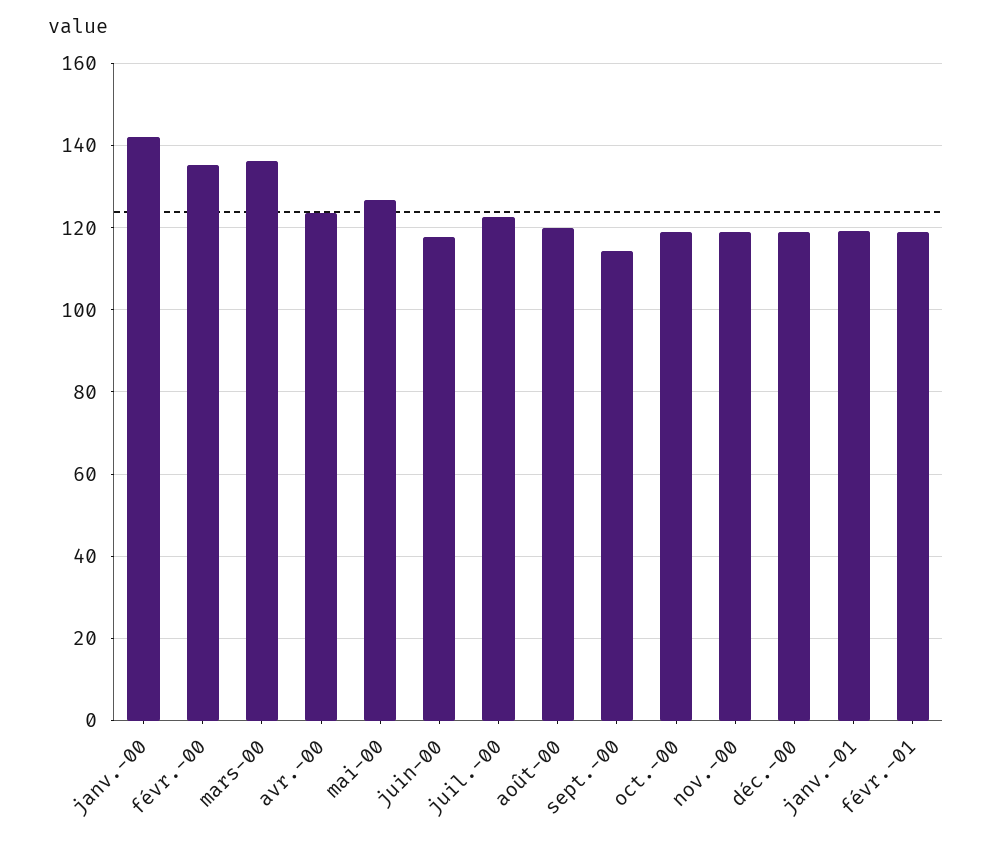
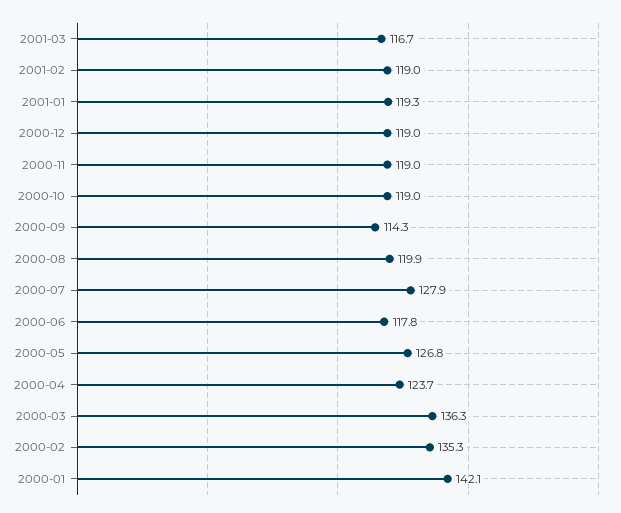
juil.-00: 122 -> 127.9
2001-03: none -> 116.7

